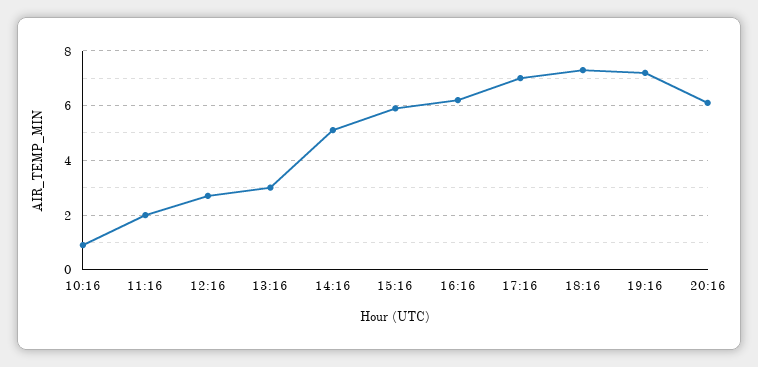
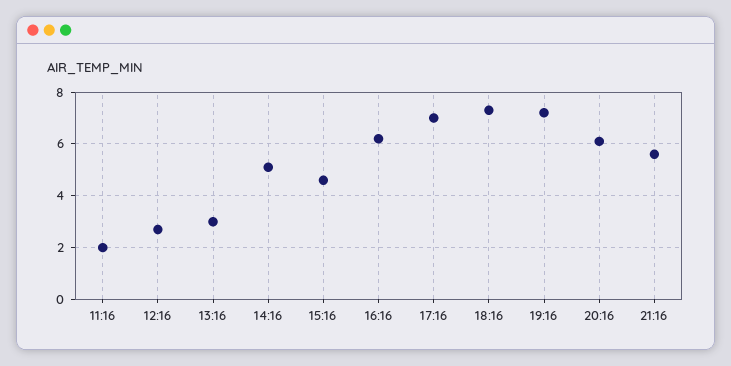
10:16: 1 -> none
15:16: 6 -> 4.5
21:16: none -> 5.5

